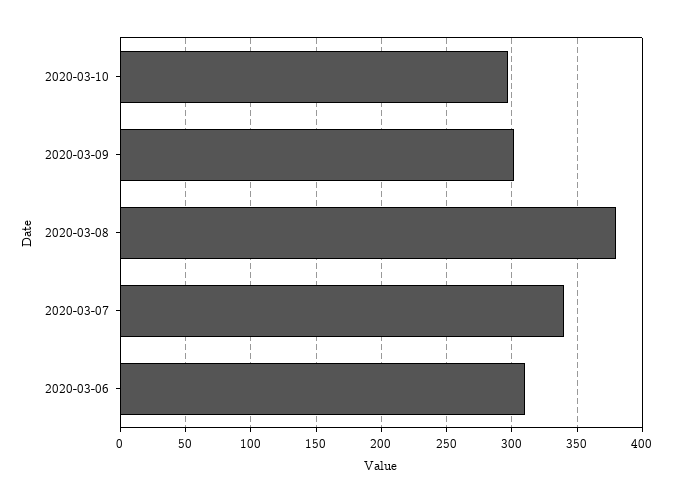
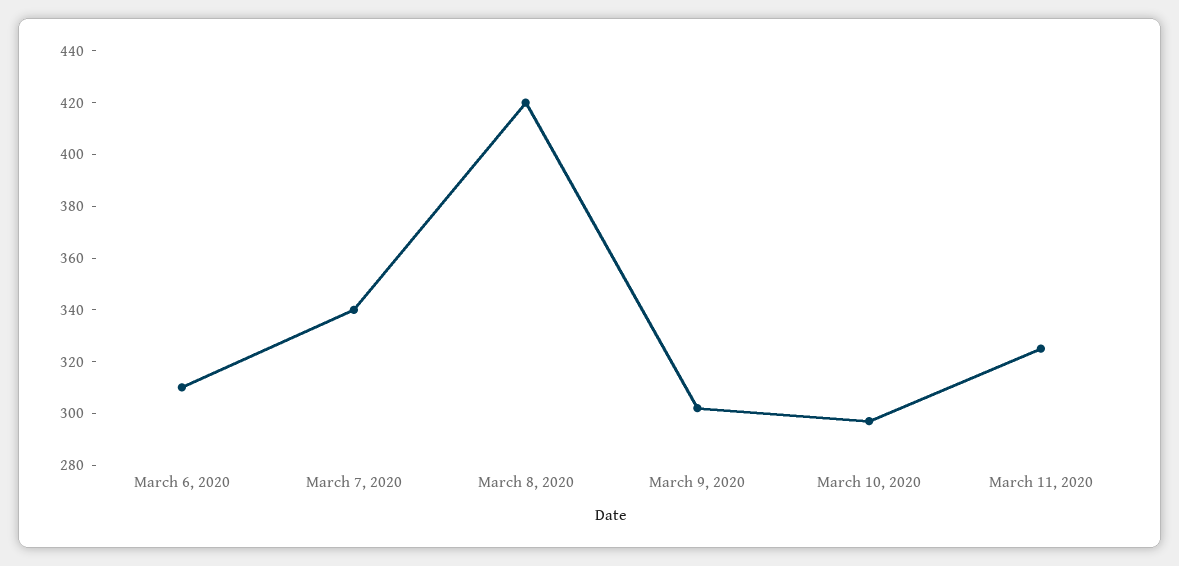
2020-03-08: 380 -> 420
March 11, 2020: none -> 325

